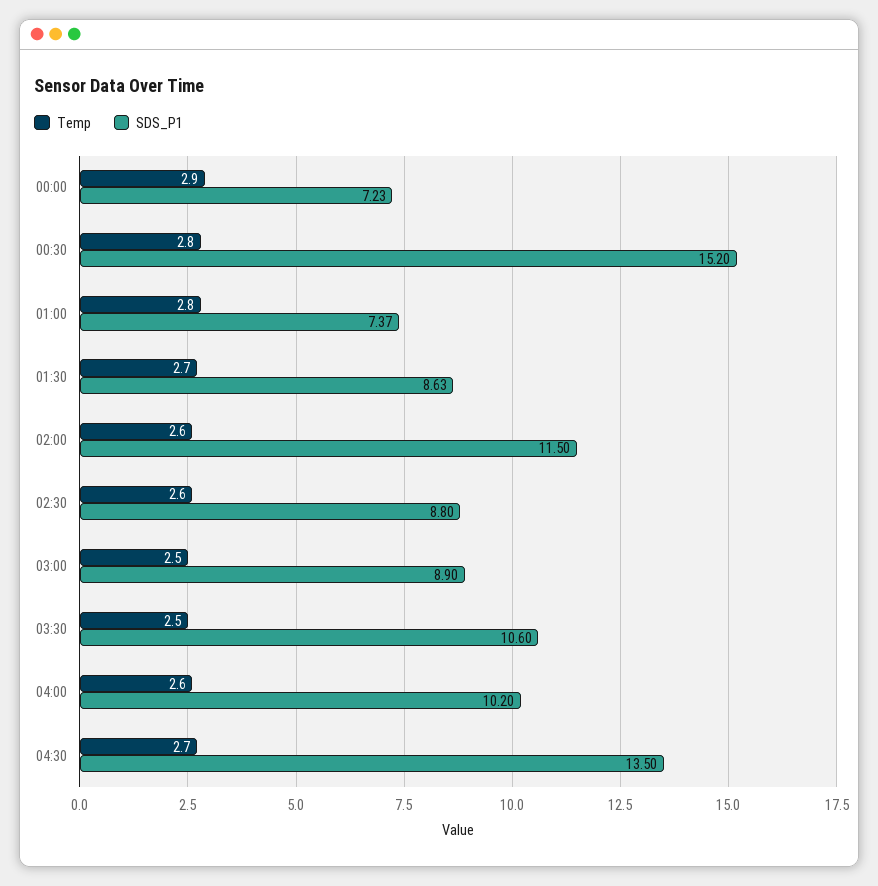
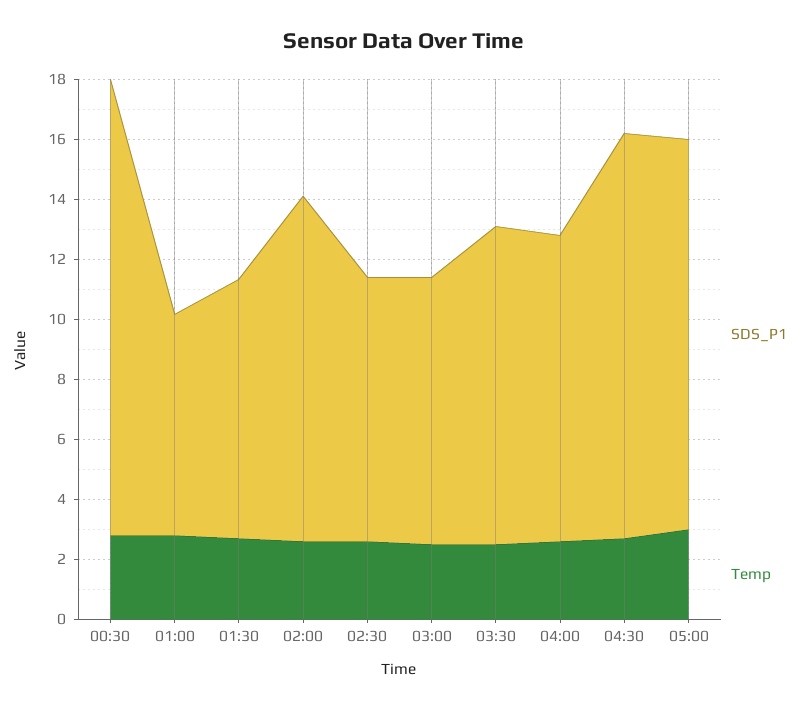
Temp, 00:00: 2.9 -> none
SDS_P1, 00:00: 7.23 -> none
SDS_P1, 05:00: none -> 13
Temp, 05:00: none -> 3

